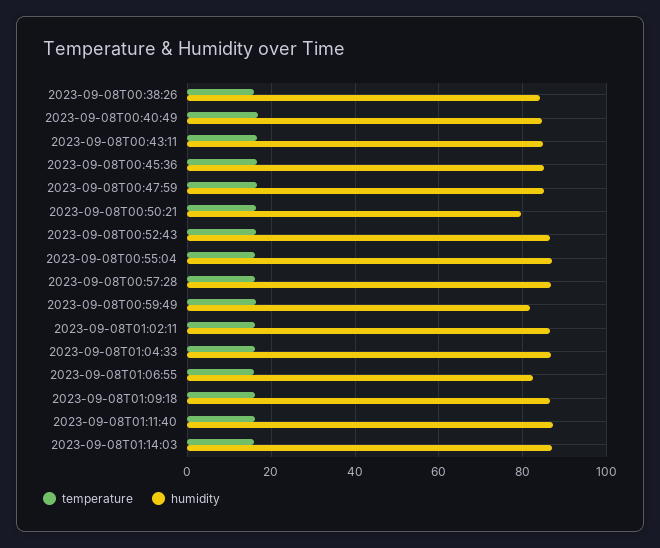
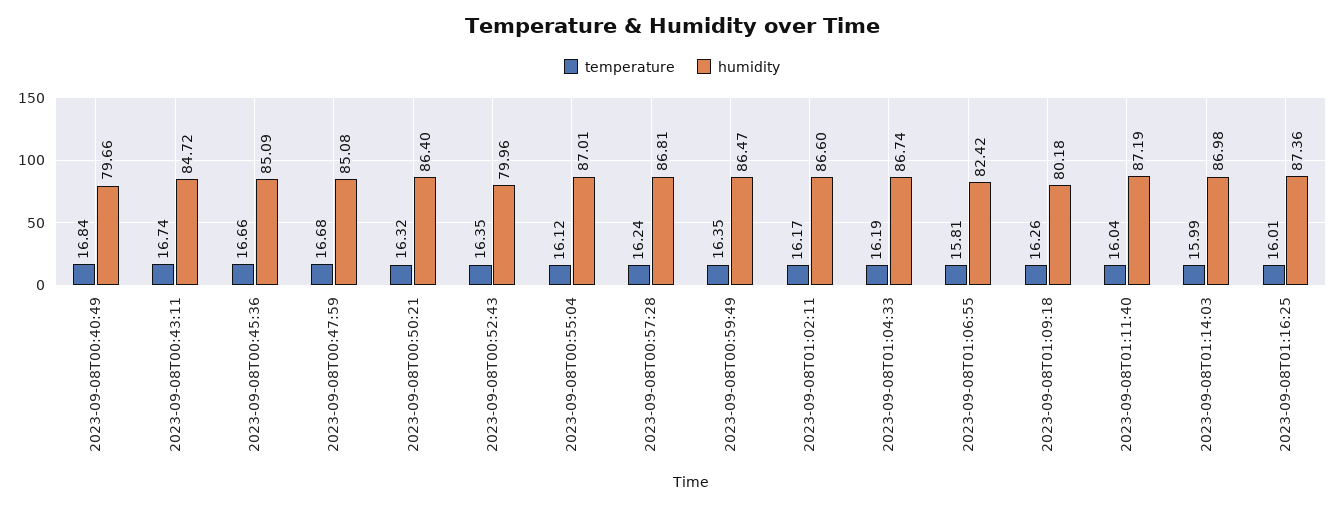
temperature, 2023-09-08T00:38:26: 16 -> none
humidity, 2023-09-08T00:38:26: 84 -> none
humidity, 2023-09-08T00:40:49: 84 -> 79.66
humidity, 2023-09-08T00:50:21: 80 -> 86.4
humidity, 2023-09-08T00:52:43: 86 -> 79.96
humidity, 2023-09-08T00:59:49: 82 -> 86.47
humidity, 2023-09-08T01:09:18: 86 -> 80.18
temperature, 2023-09-08T01:16:25: none -> 16.01
humidity, 2023-09-08T01:16:25: none -> 87.36

